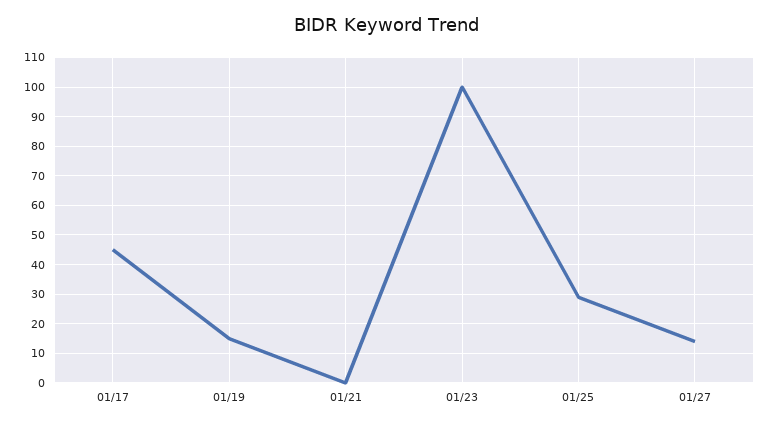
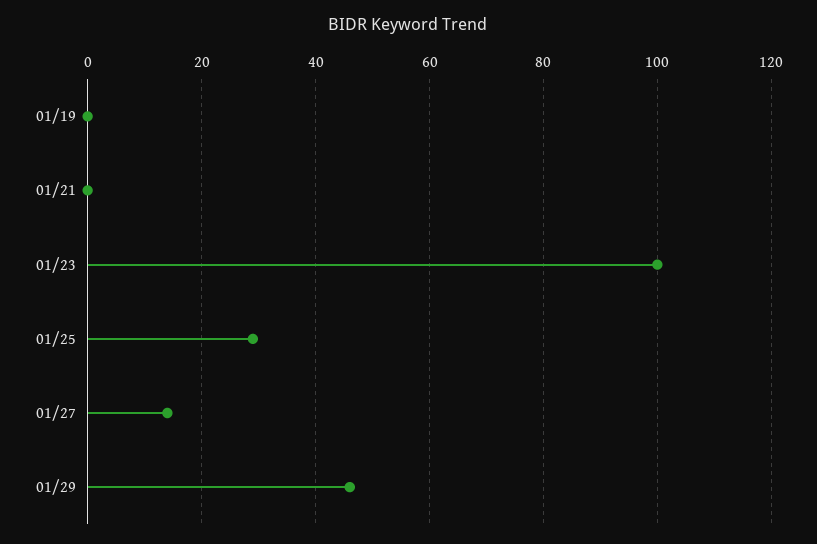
01/17: 45 -> none
01/19: 15 -> 0
01/29: none -> 45

